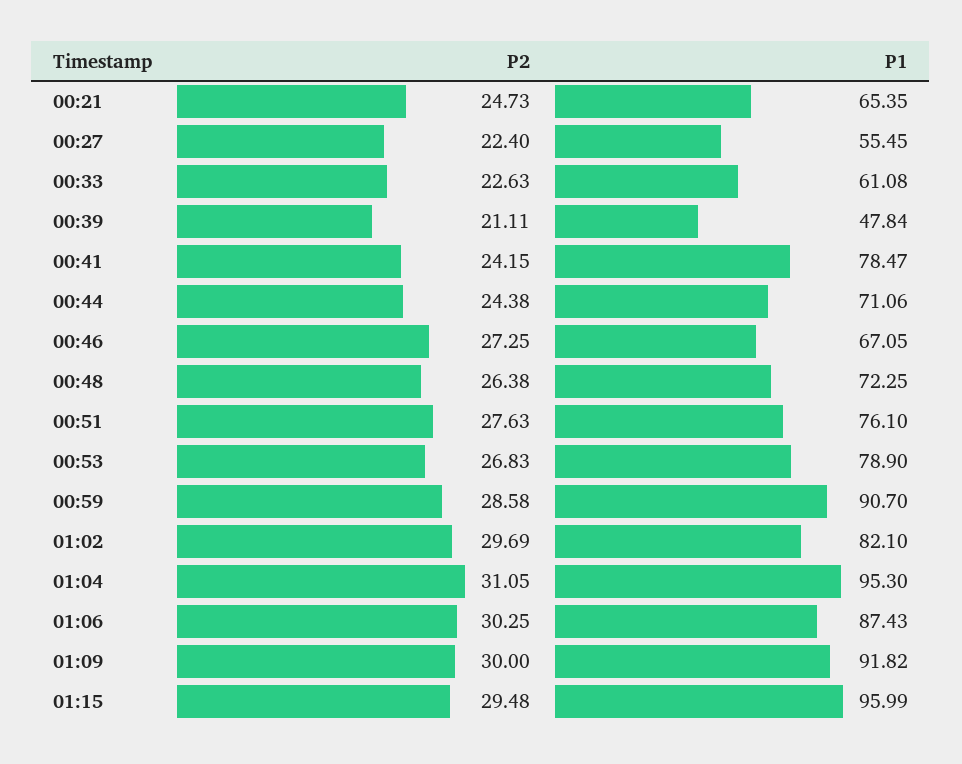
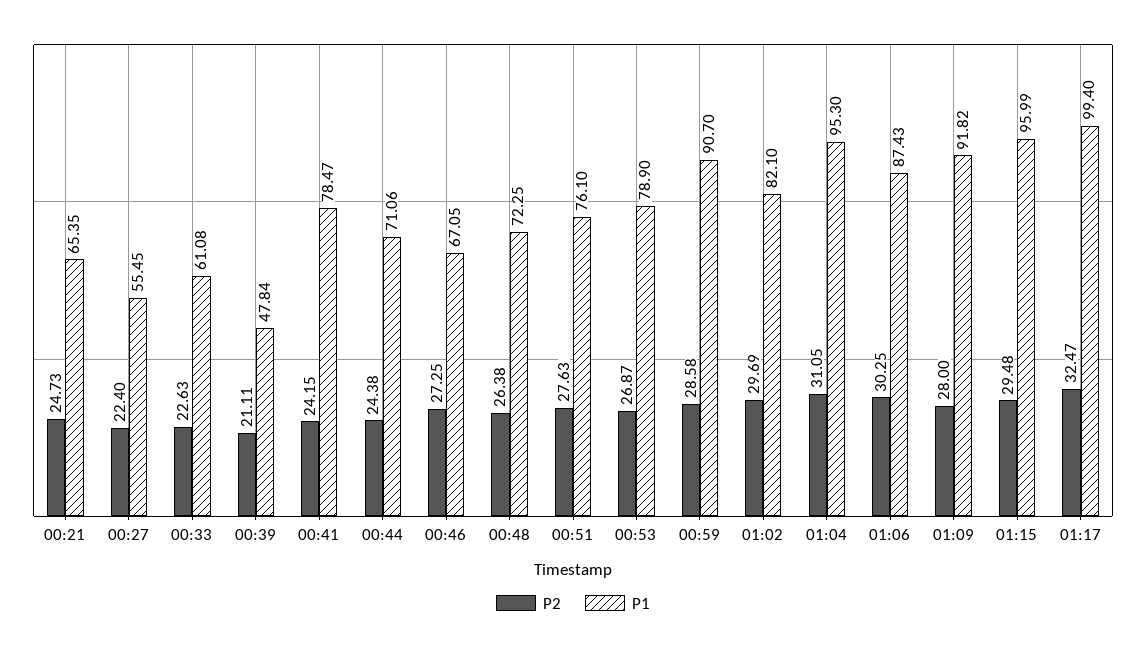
P2, 00:53: 26.83 -> 26.87
P2, 01:09: 30 -> 28
P2, 01:17: none -> 32.47
P1, 01:17: none -> 99.4

